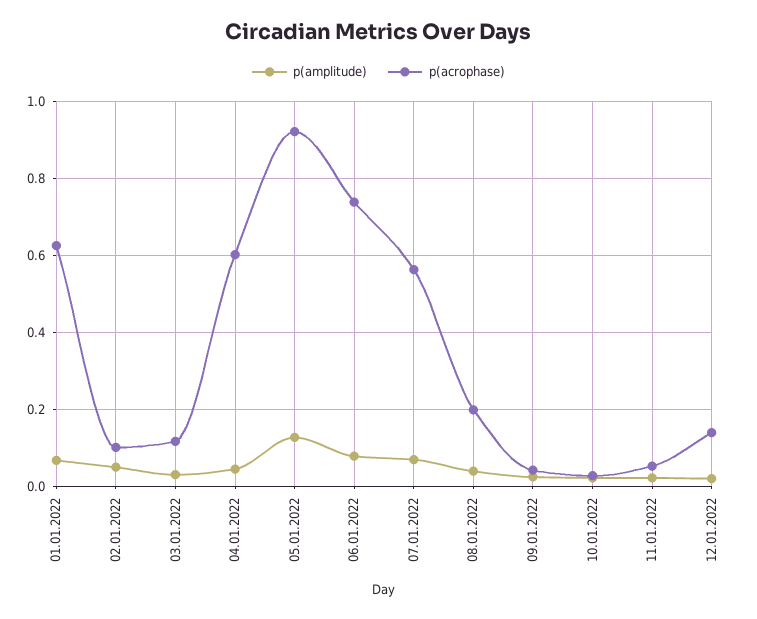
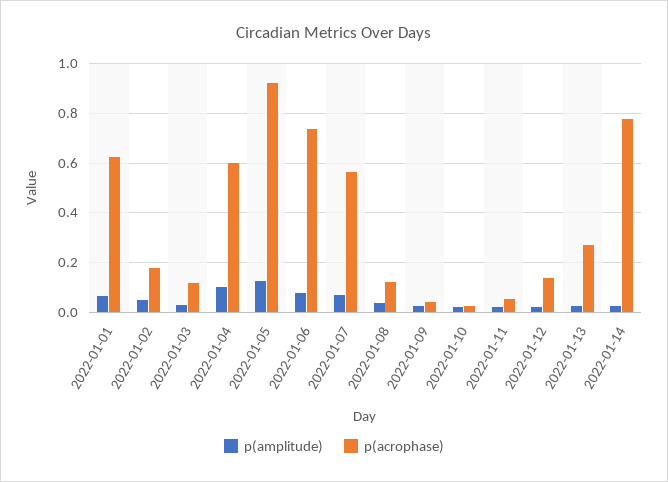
p(acrophase), 02.01.2022: 0.1 -> 0.175
p(amplitude), 04.01.2022: 0.04 -> 0.1
p(acrophase), 08.01.2022: 0.2 -> 0.125
p(amplitude), 2022-01-13: none -> 0.025
p(acrophase), 2022-01-13: none -> 0.275
p(amplitude), 2022-01-14: none -> 0.025
p(acrophase), 2022-01-14: none -> 0.775

